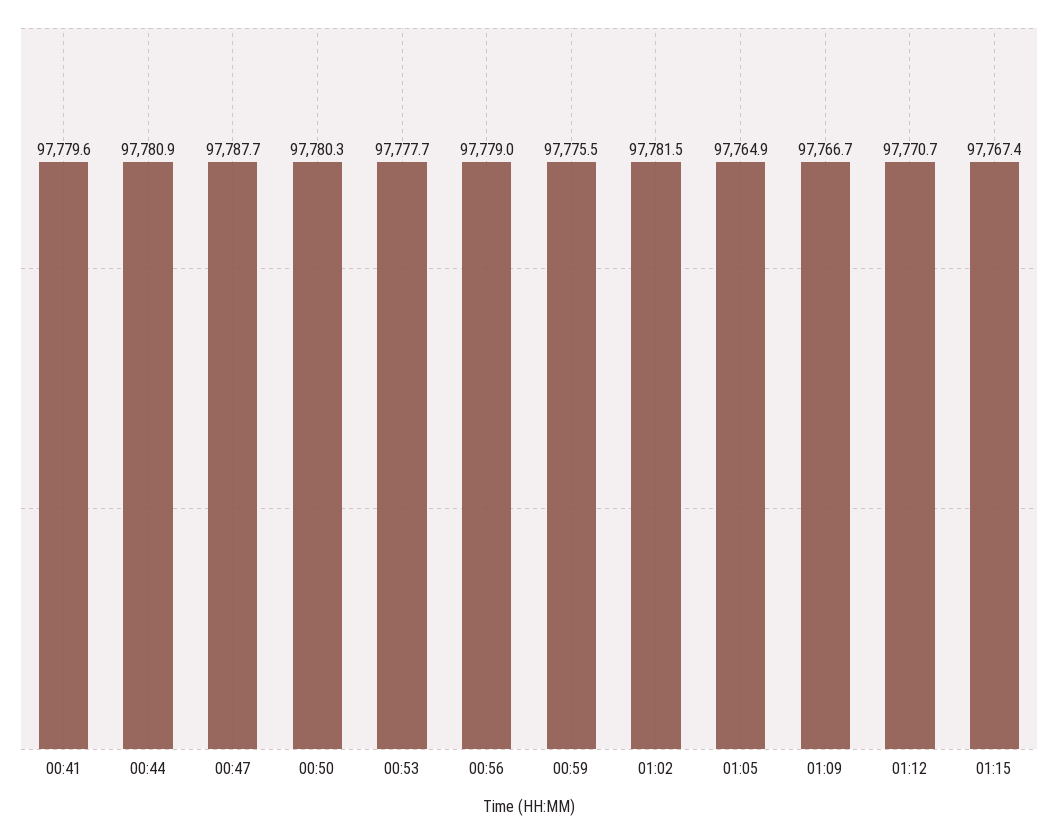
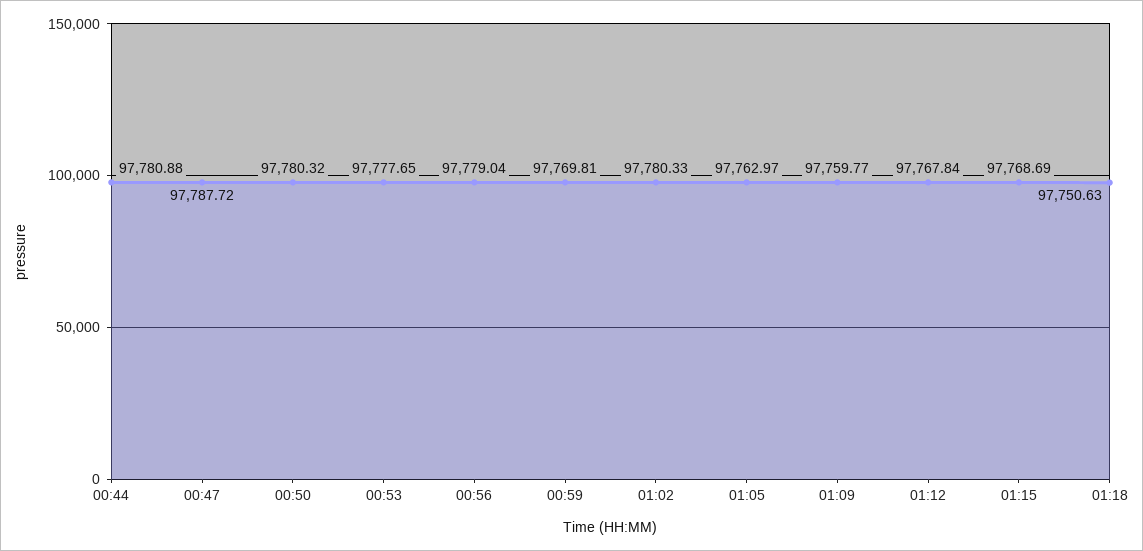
00:41: 97779.6 -> none
00:59: 97775.5 -> 97769.81
01:02: 97781.5 -> 97780.33
01:05: 97764.9 -> 97762.97
01:09: 97766.7 -> 97759.77
01:12: 97770.7 -> 97767.84
01:15: 97767.4 -> 97768.69
01:18: none -> 97750.63

